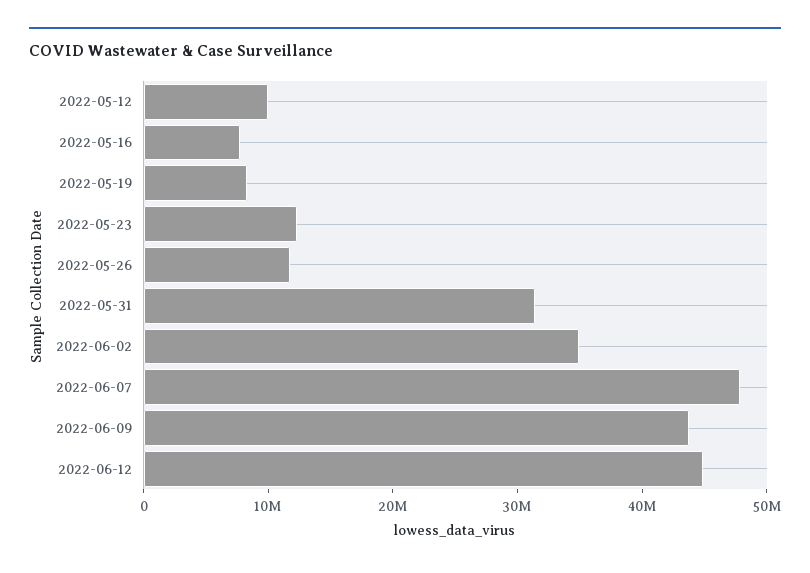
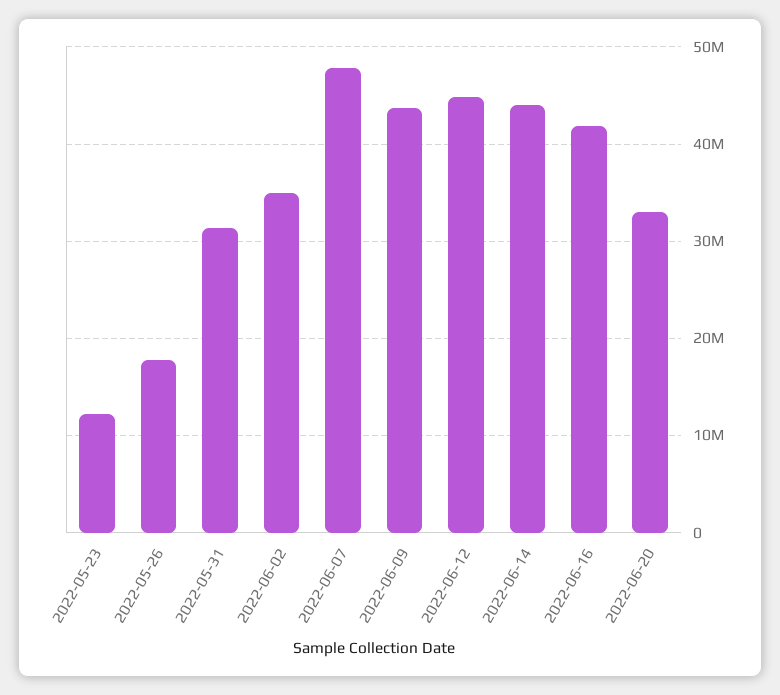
2022-05-12: 10000000 -> none
2022-05-16: 8000000 -> none
2022-05-19: 8000000 -> none
2022-05-26: 12000000 -> 18000000
2022-06-14: none -> 44000000
2022-06-16: none -> 42000000
2022-06-20: none -> 33000000

